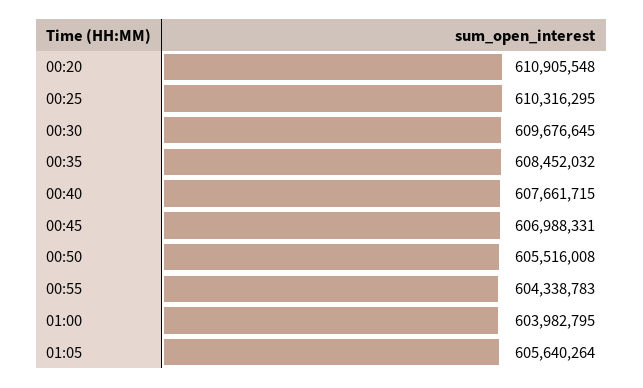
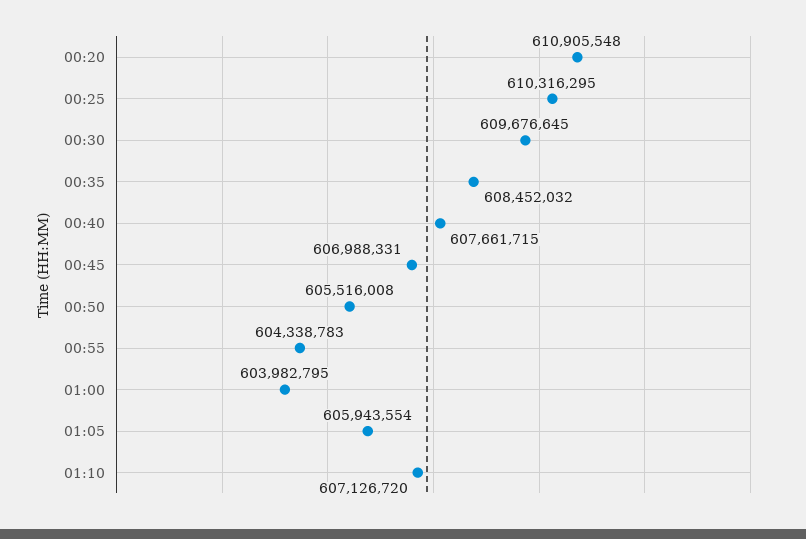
01:05: 605640264 -> 605943554
01:10: none -> 607126720

